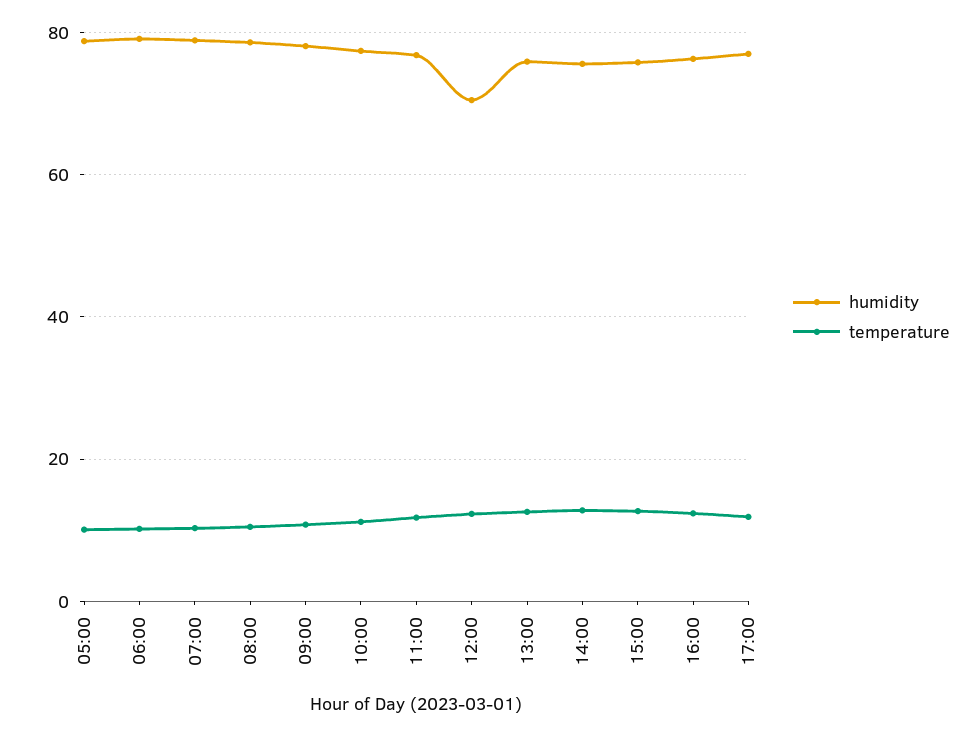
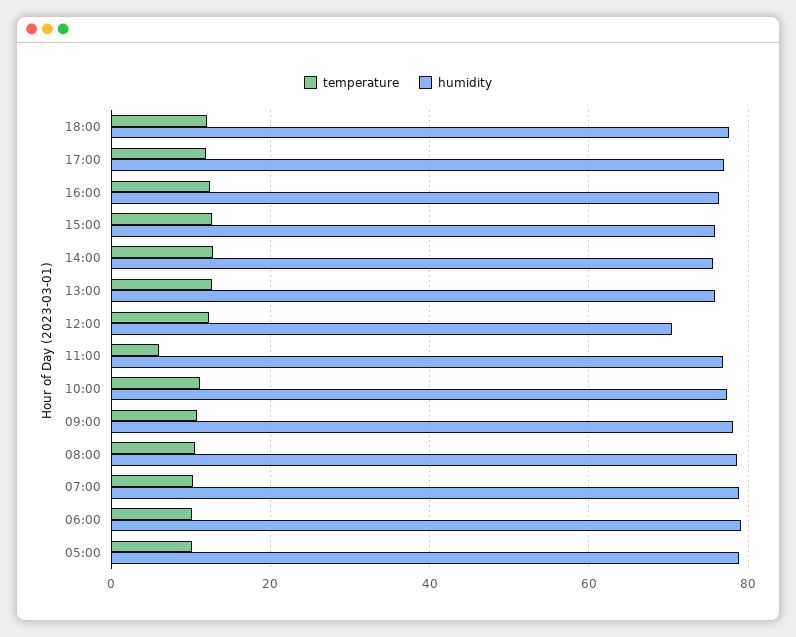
temperature, 11:00: 12 -> 6
temperature, 18:00: none -> 12
humidity, 18:00: none -> 78

